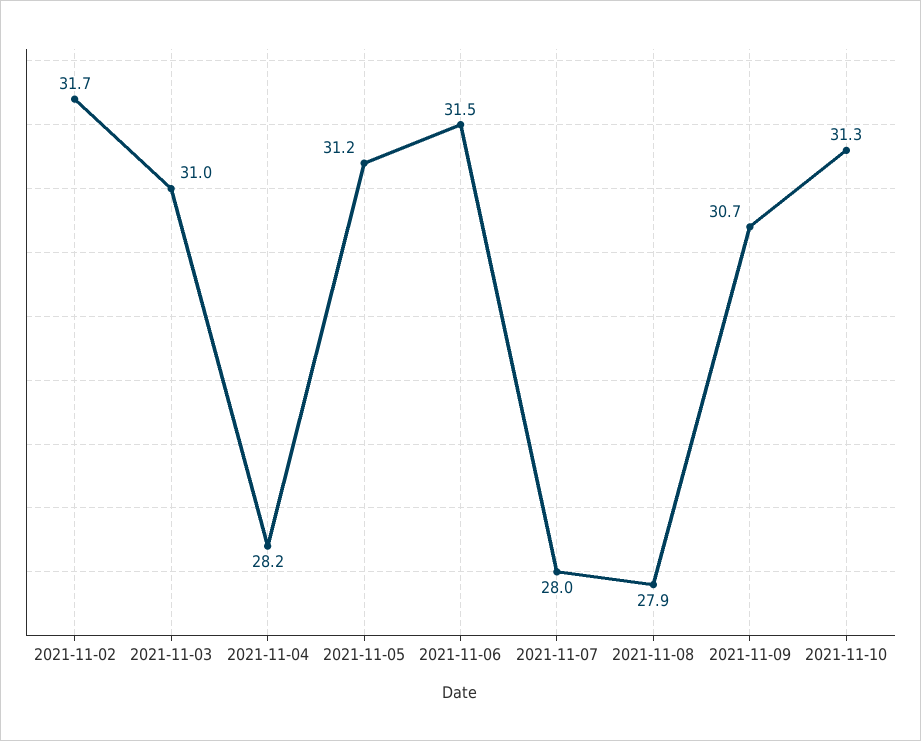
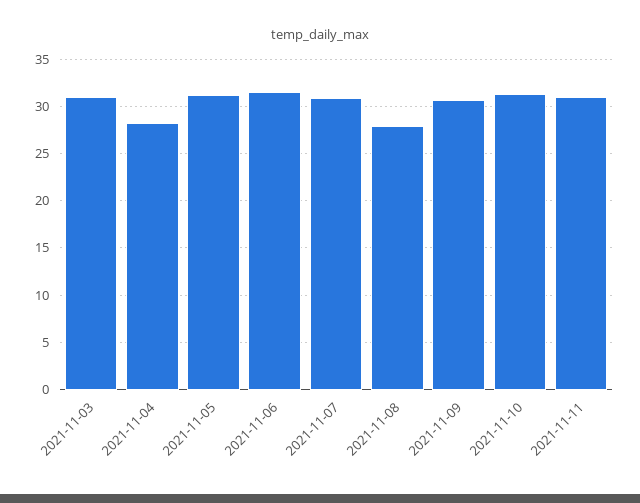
2021-11-02: 31.7 -> none
2021-11-07: 28 -> 31
2021-11-11: none -> 31

